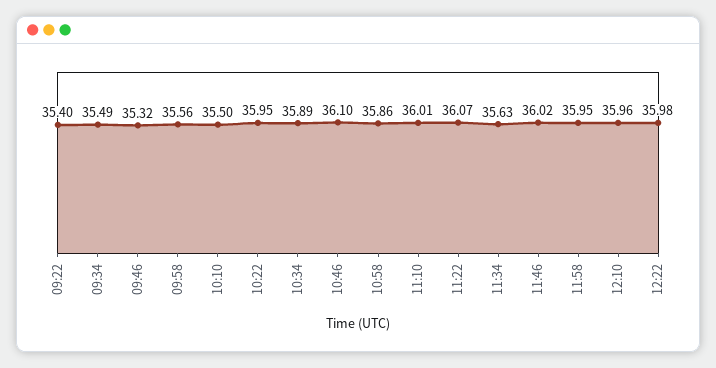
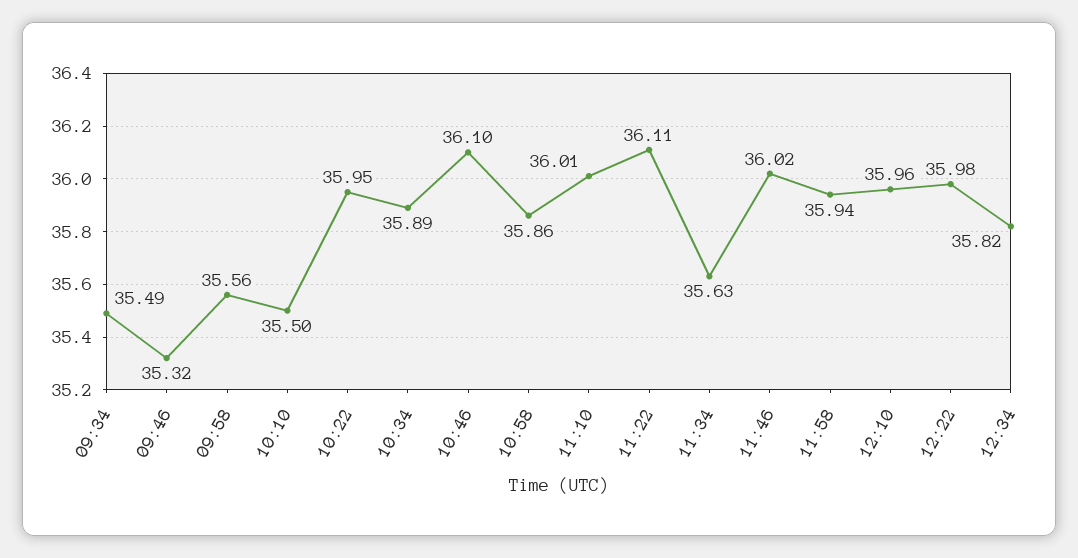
09:22: 35.4 -> none
11:22: 36.07 -> 36.11
11:58: 35.95 -> 35.94
12:34: none -> 35.82

